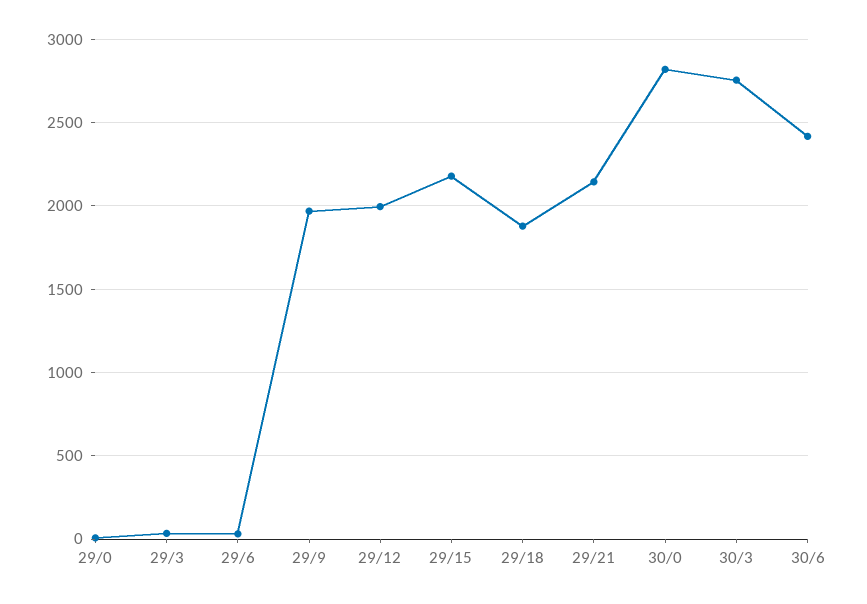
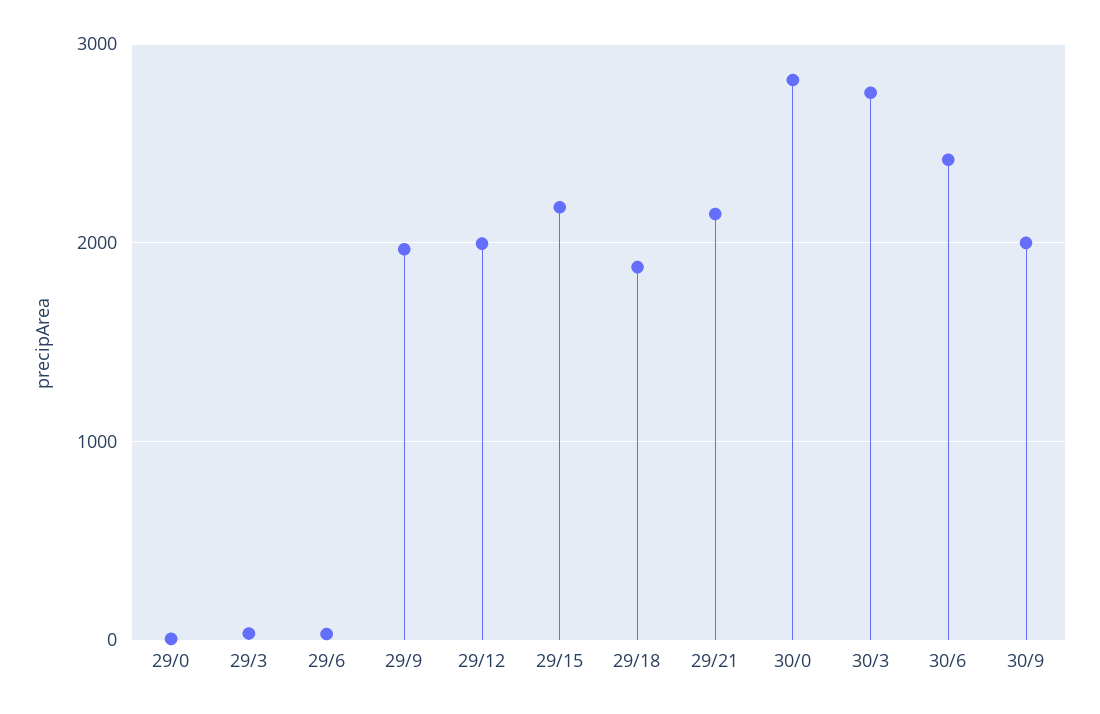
30/9: none -> 2000

